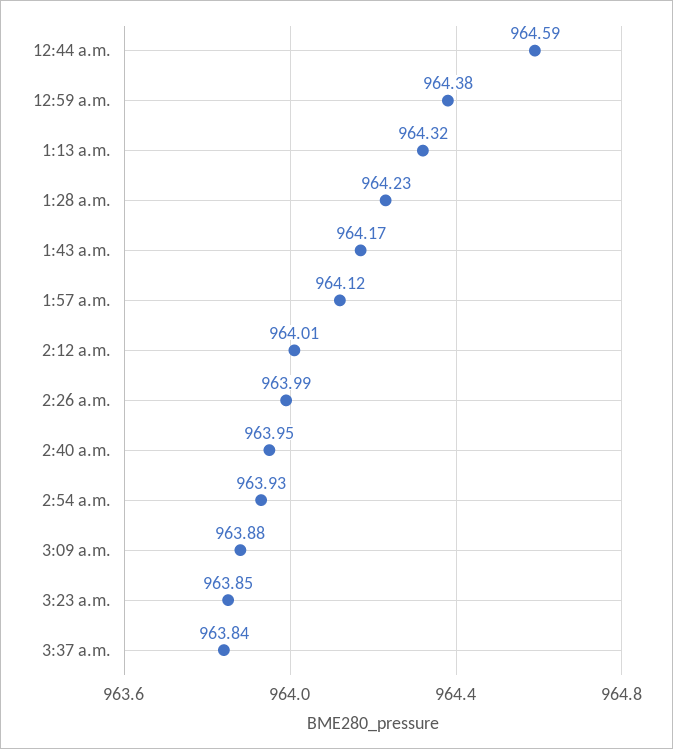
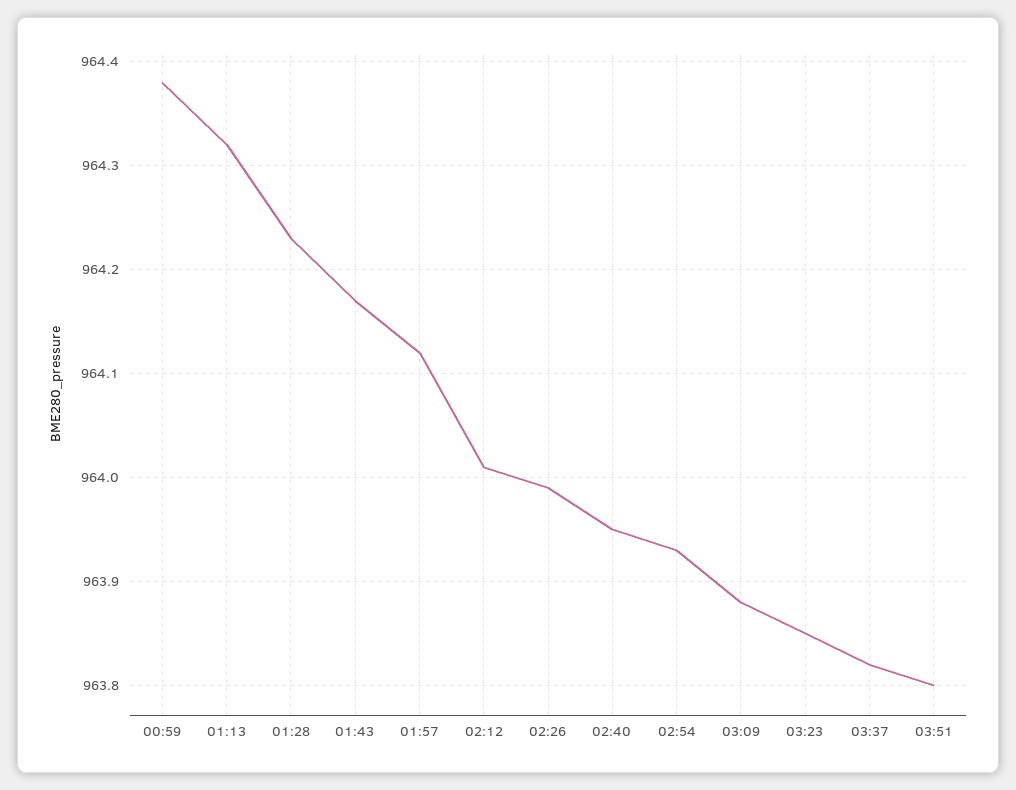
12:44 a.m.: 964.59 -> none
3:37 a.m.: 963.84 -> 963.82
03:51: none -> 963.8

